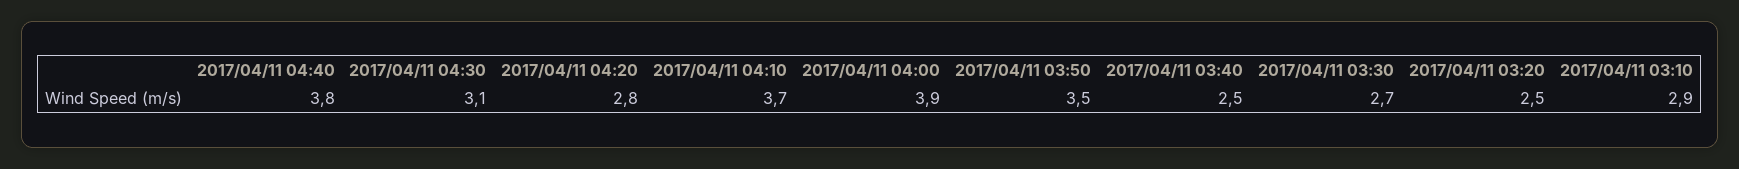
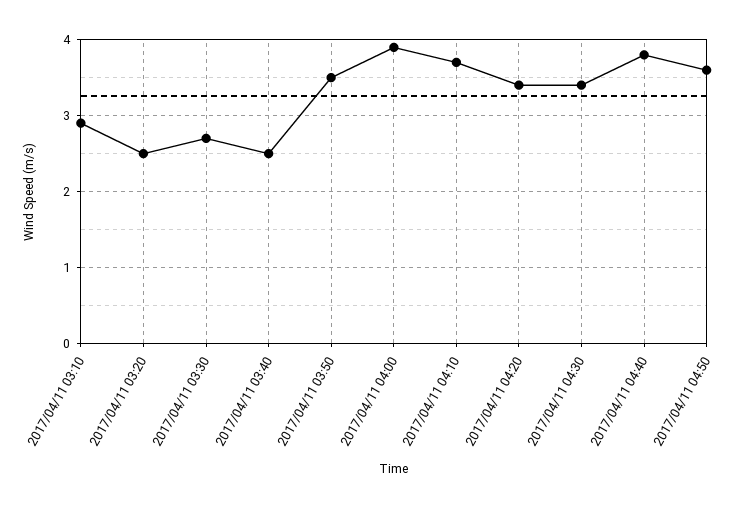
2017/04/11 04:30: 3.1 -> 3.4
2017/04/11 04:20: 2.8 -> 3.4
2017/04/11 04:50: none -> 3.6

